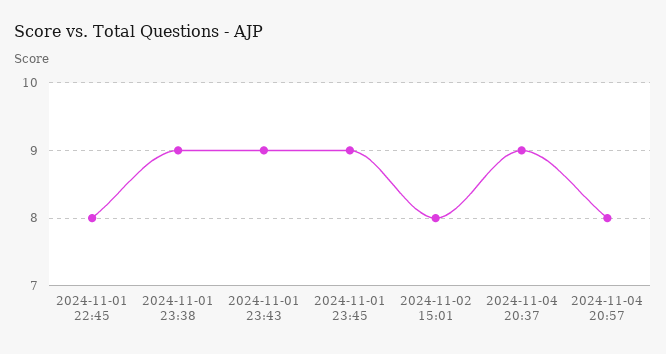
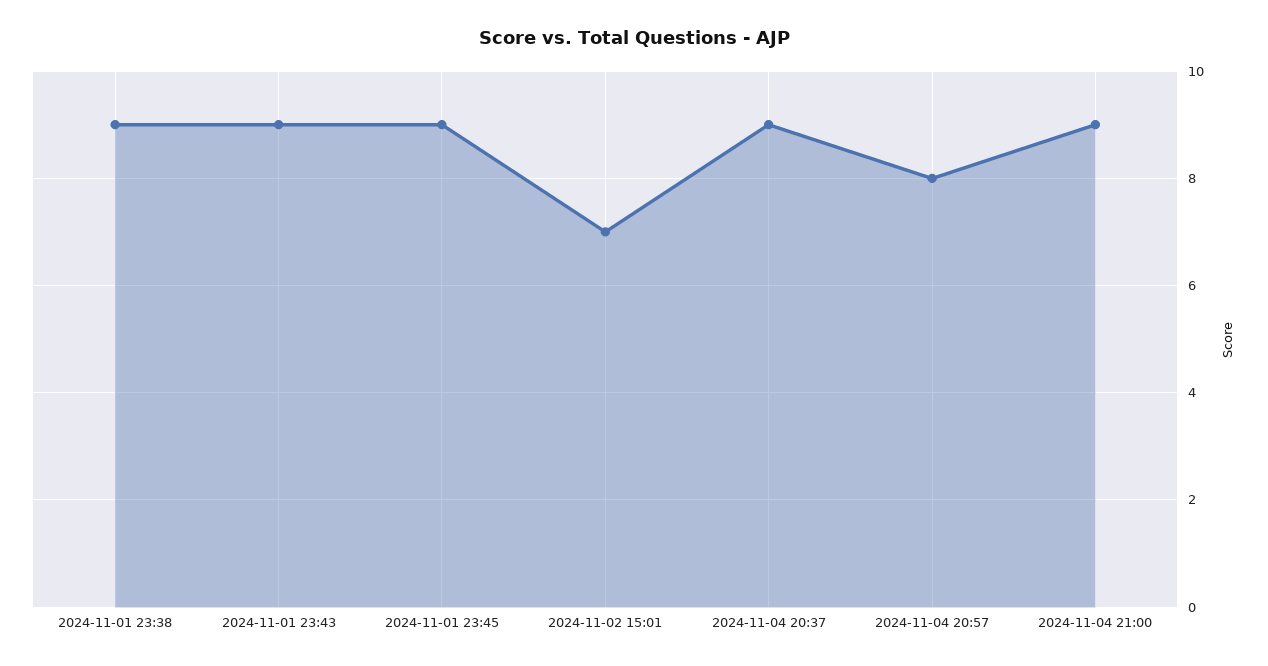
2024-11-01 22:45: 8 -> none
2024-11-02 15:01: 8 -> 7
2024-11-04 21:00: none -> 9

